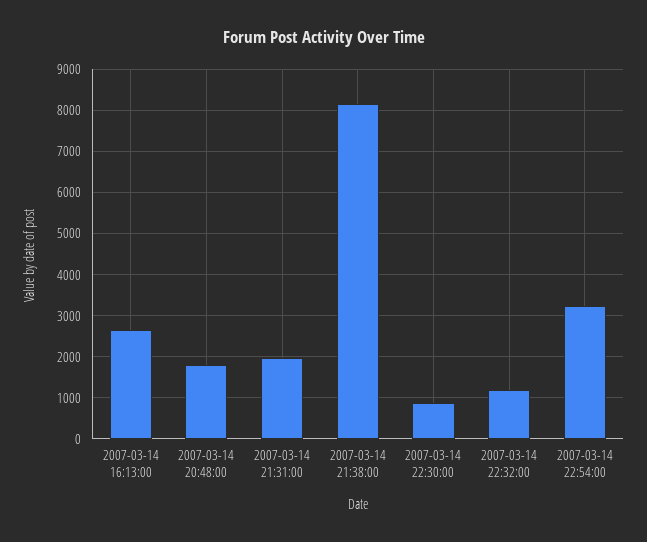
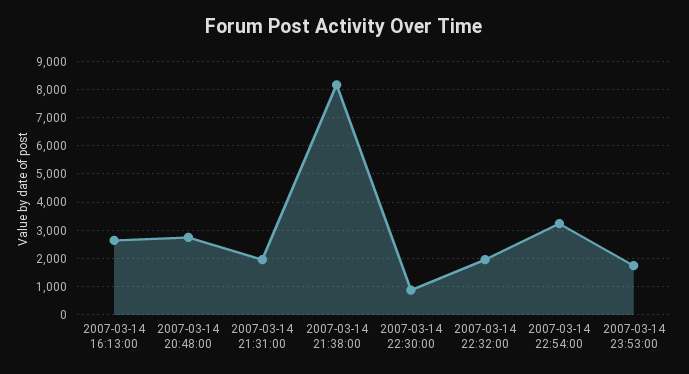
2007-03-14 20:48:00: 1800 -> 2750
2007-03-14 22:32:00: 1200 -> 2000
2007-03-14 23:53:00: none -> 1750

